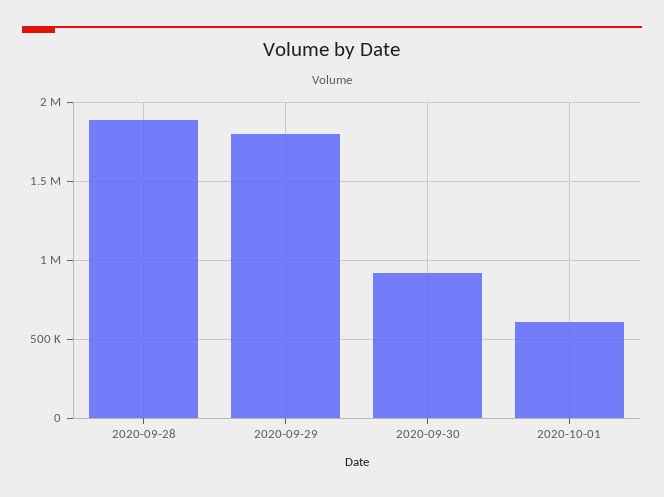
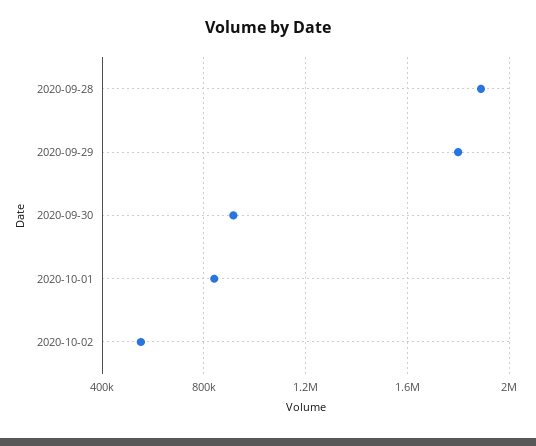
2020-10-01: 600000 -> 850000
2020-10-02: none -> 550000

